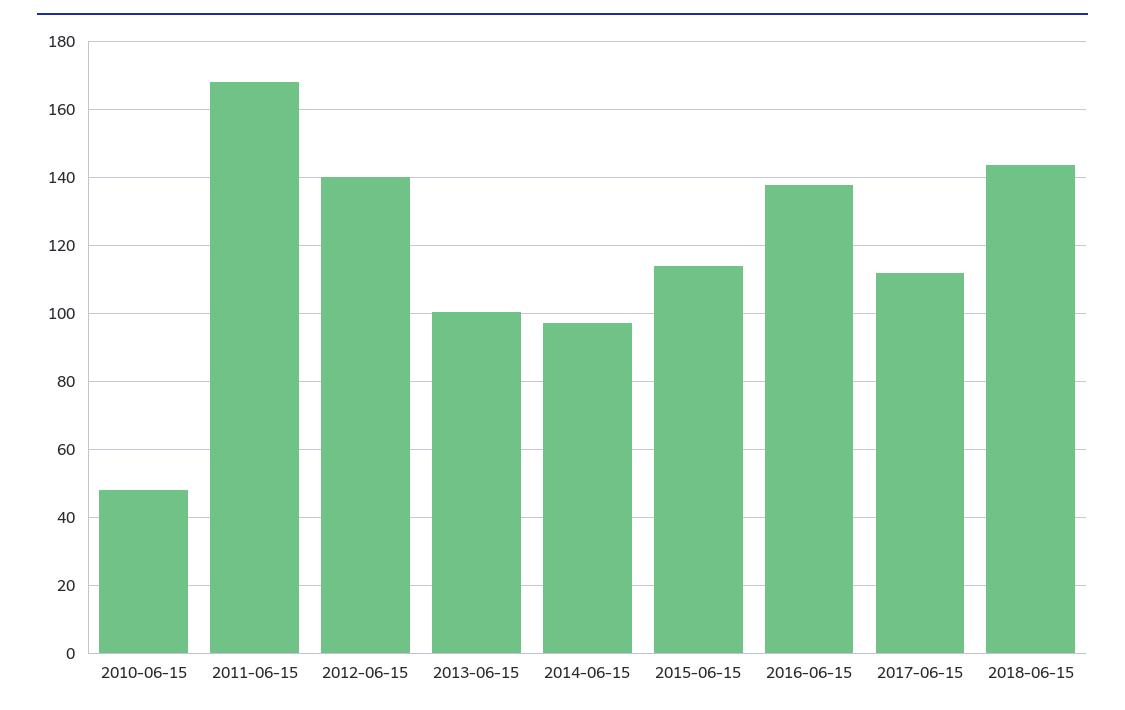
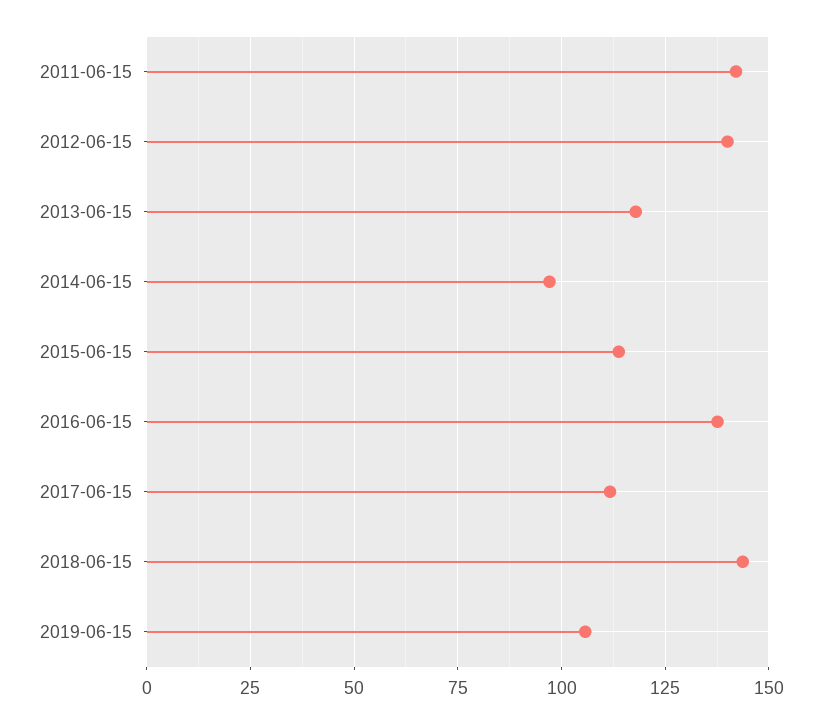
2010-06-15: 48 -> none
2011-06-15: 168 -> 142.5
2013-06-15: 100 -> 117.5
2019-06-15: none -> 105

